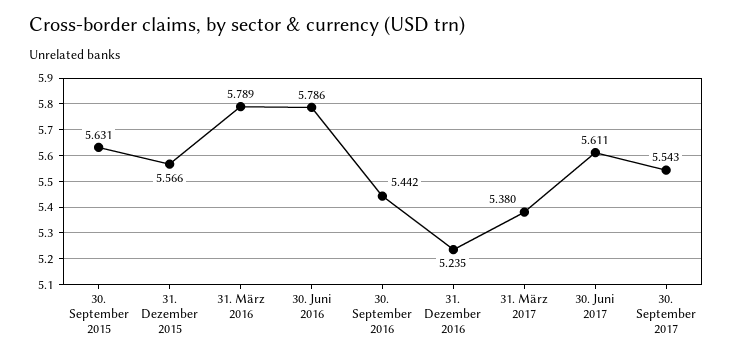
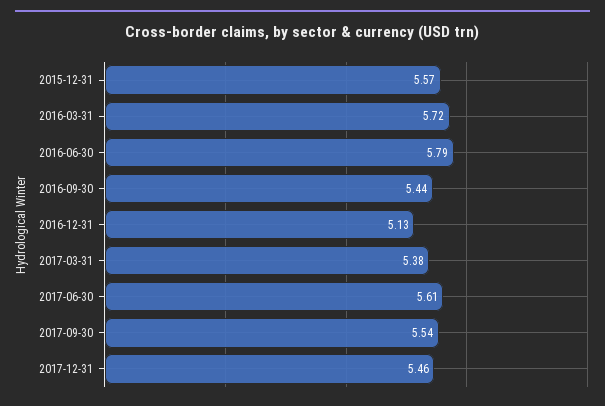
30. September 2015: 5.631 -> none
31. März 2016: 5.789 -> 5.72
31. Dezember 2016: 5.235 -> 5.13
2017-12-31: none -> 5.46

